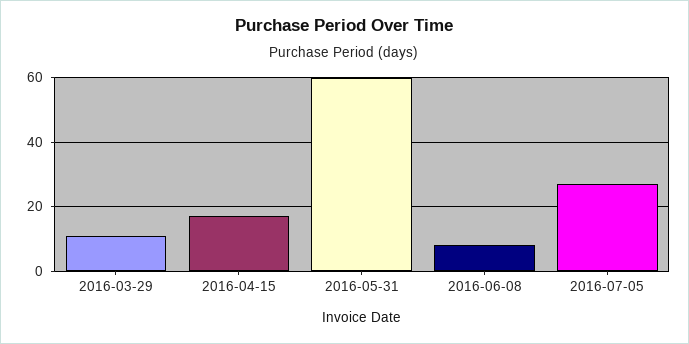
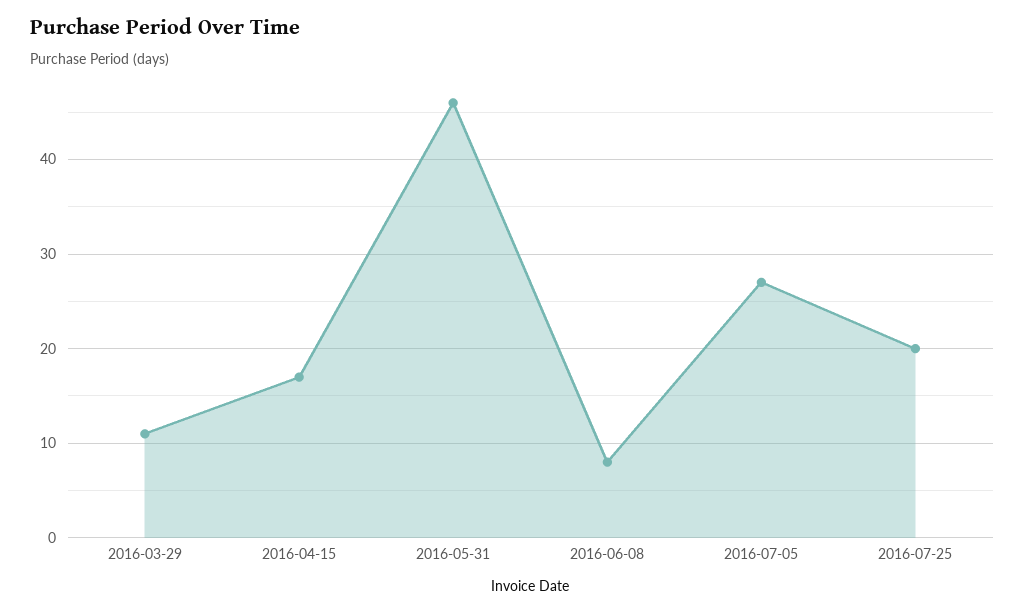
2016-05-31: 60 -> 46
2016-07-25: none -> 20

